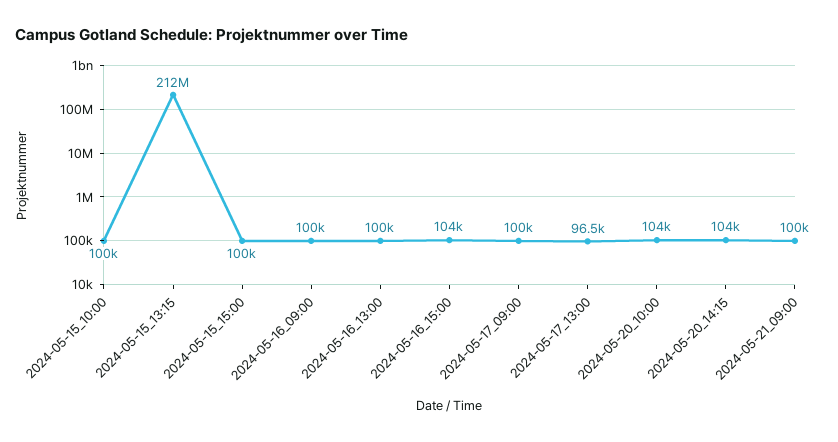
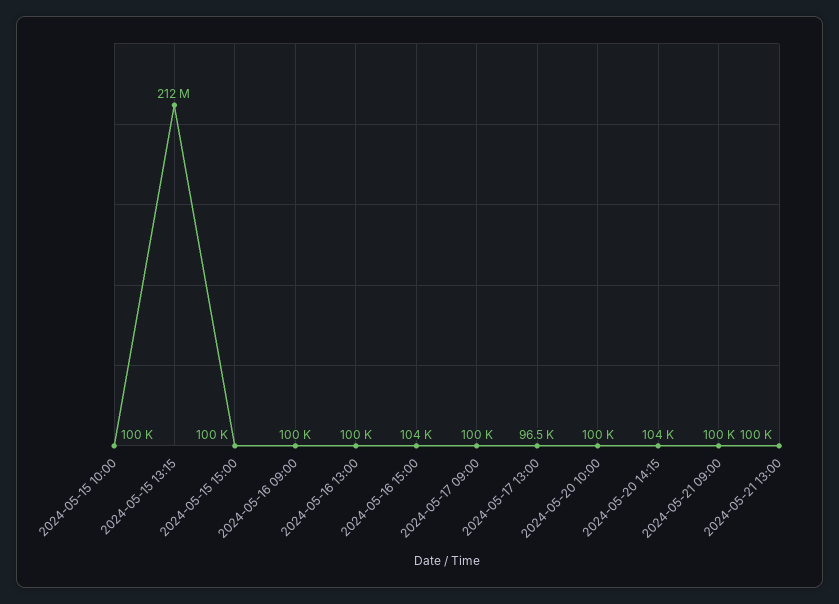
2024-05-20_10:00: 104000 -> 100000
2024-05-21 13:00: none -> 100000

